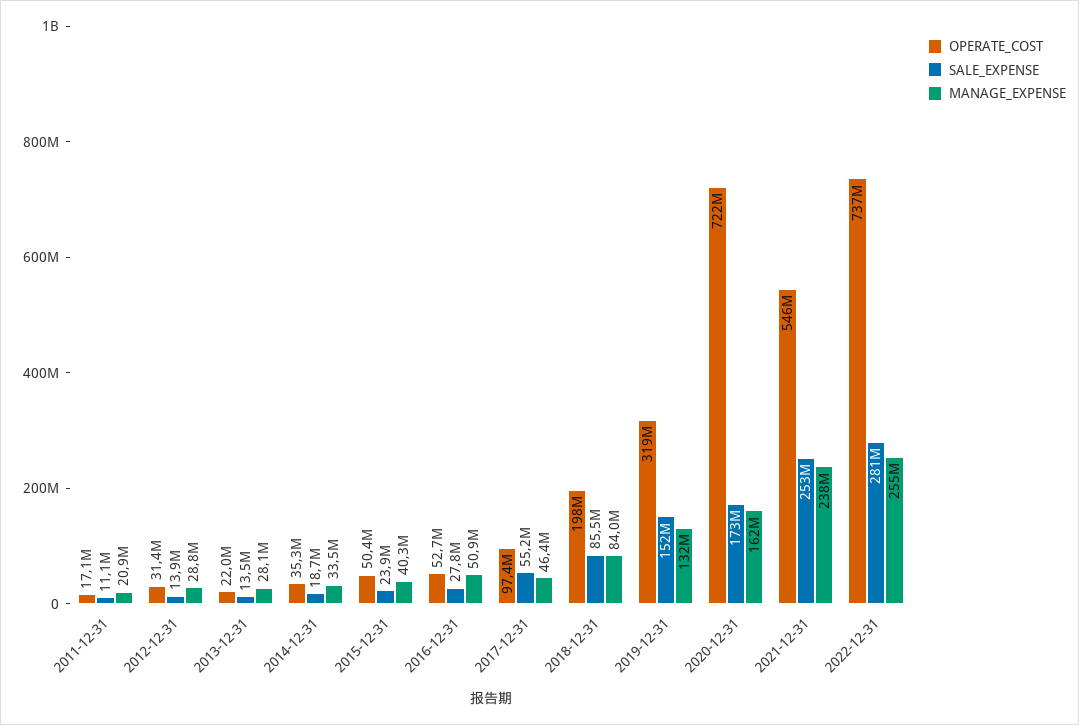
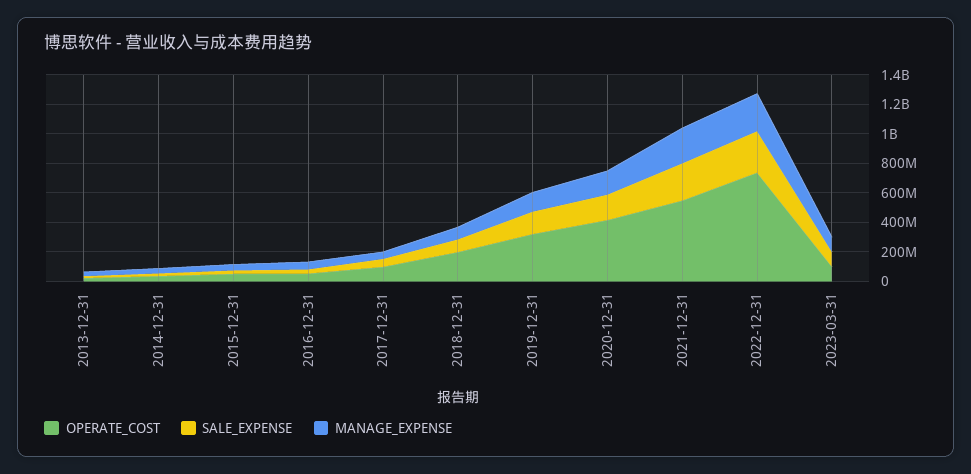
OPERATE_COST, 2011-12-31: 17100000 -> none
SALE_EXPENSE, 2011-12-31: 11100000 -> none
MANAGE_EXPENSE, 2011-12-31: 20900000 -> none
OPERATE_COST, 2012-12-31: 31400000 -> none
SALE_EXPENSE, 2012-12-31: 13900000 -> none
MANAGE_EXPENSE, 2012-12-31: 28800000 -> none
OPERATE_COST, 2020-12-31: 722000000 -> 400000000
OPERATE_COST, 2023-03-31: none -> 100000000
SALE_EXPENSE, 2023-03-31: none -> 100000000
MANAGE_EXPENSE, 2023-03-31: none -> 100000000

